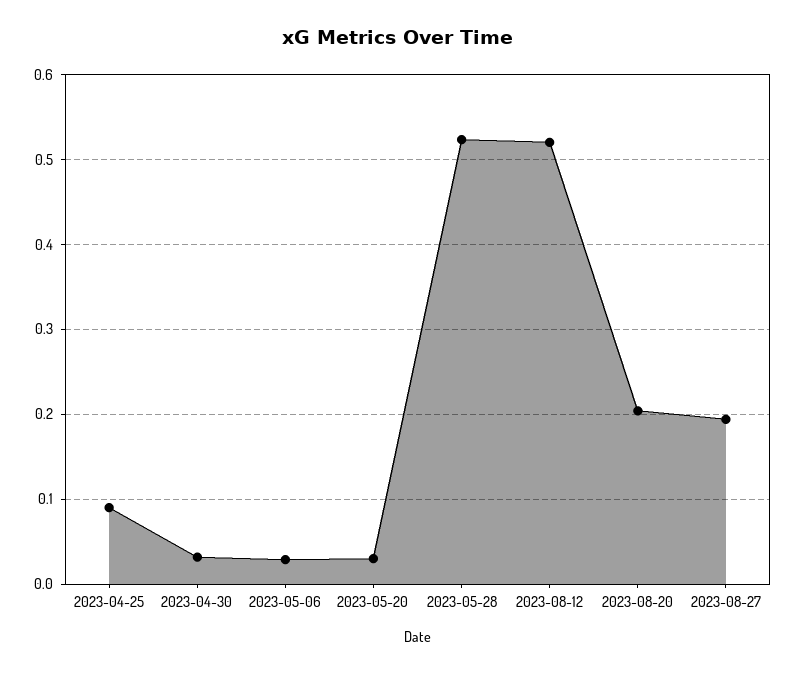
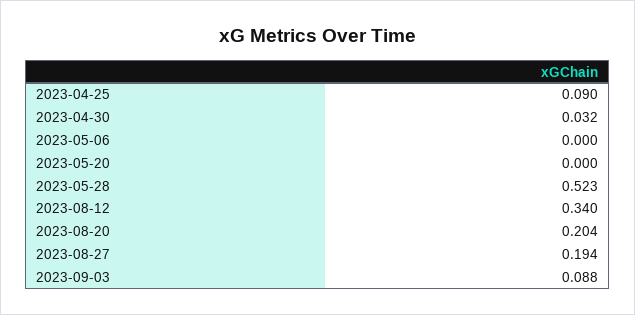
2023-05-06: 0.03 -> 0
2023-05-20: 0.03 -> 0
2023-08-12: 0.52 -> 0.34
2023-09-03: none -> 0.088

